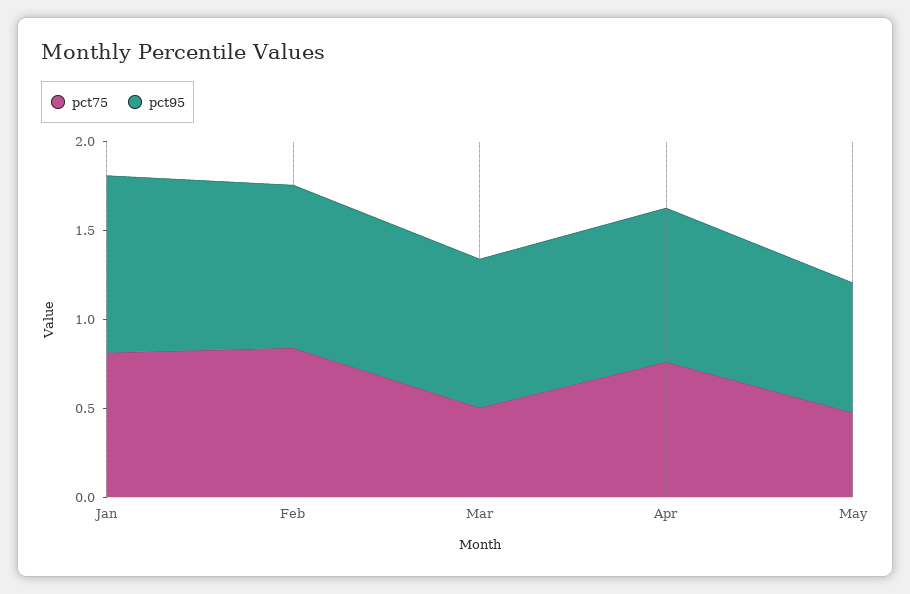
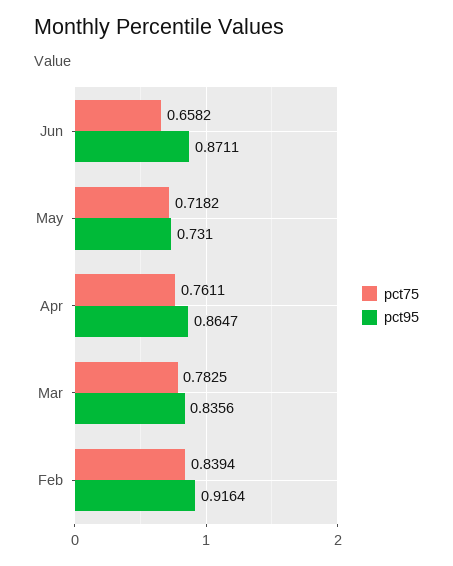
pct75, Jan: 0.8 -> none
pct95, Jan: 1 -> none
pct75, Mar: 0.5 -> 0.7825
pct75, May: 0.5 -> 0.7182
pct75, Jun: none -> 0.6582
pct95, Jun: none -> 0.8711

